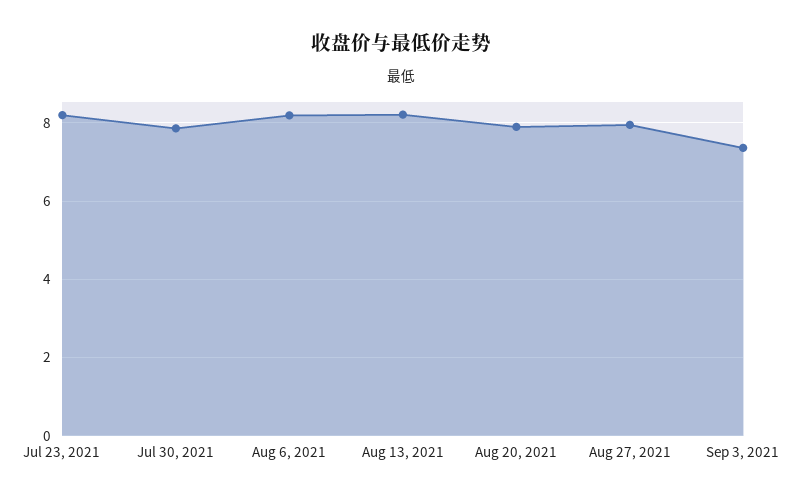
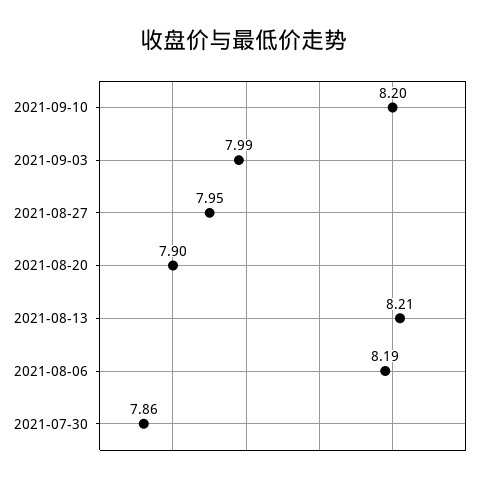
Jul 23, 2021: 8.2 -> none
Sep 3, 2021: 7.4 -> 7.99
2021-09-10: none -> 8.2

